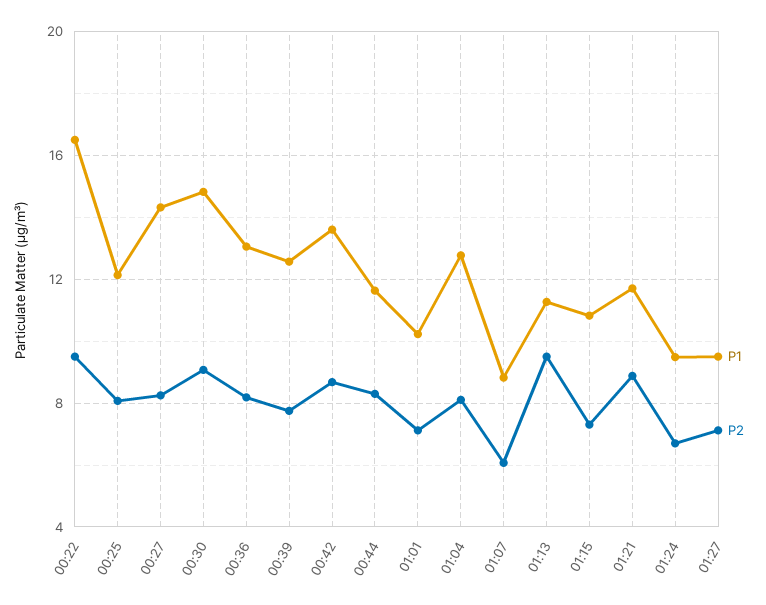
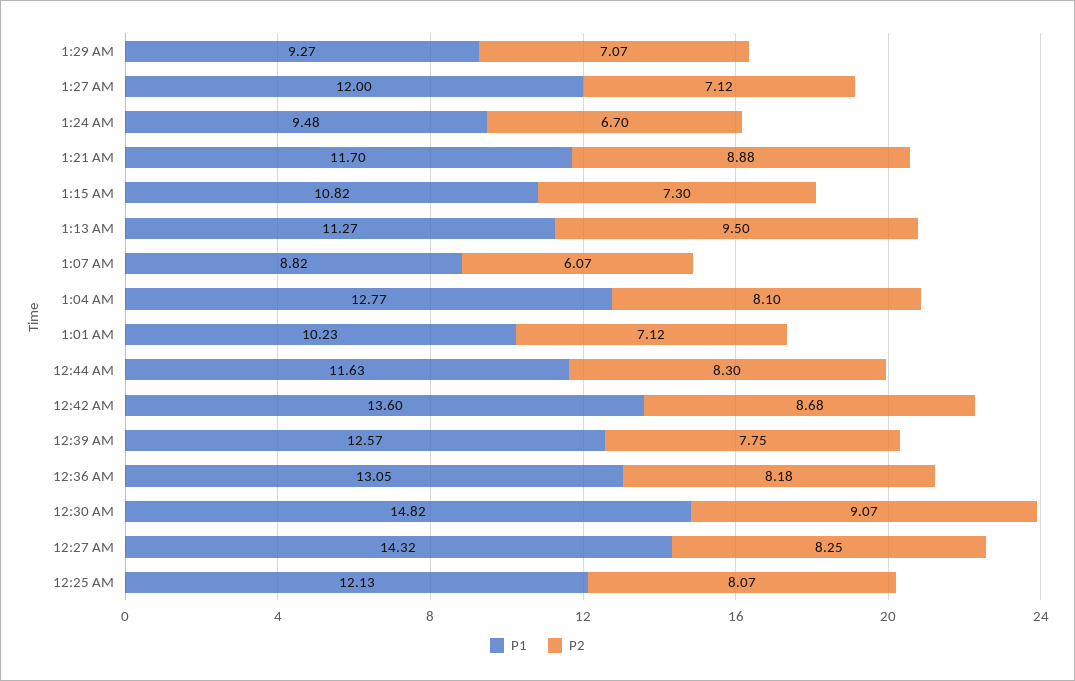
P1, 00:22: 16.5 -> none
P2, 00:22: 9.5 -> none
P1, 01:27: 9.5 -> 12
P1, 1:29 AM: none -> 9.27
P2, 1:29 AM: none -> 7.07

